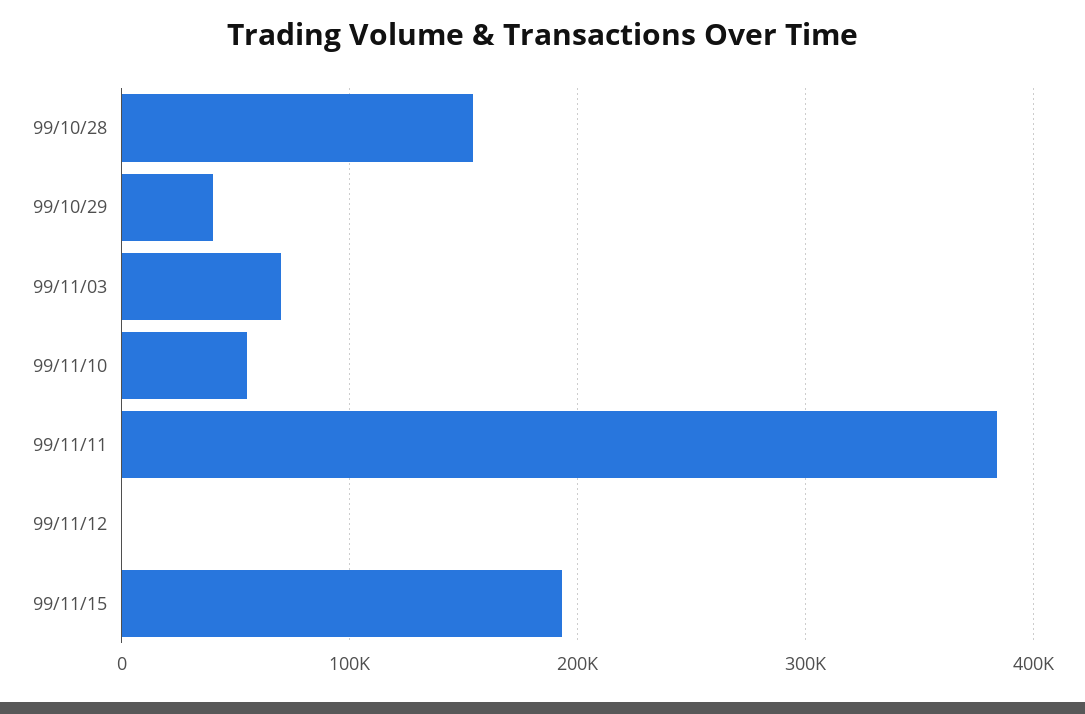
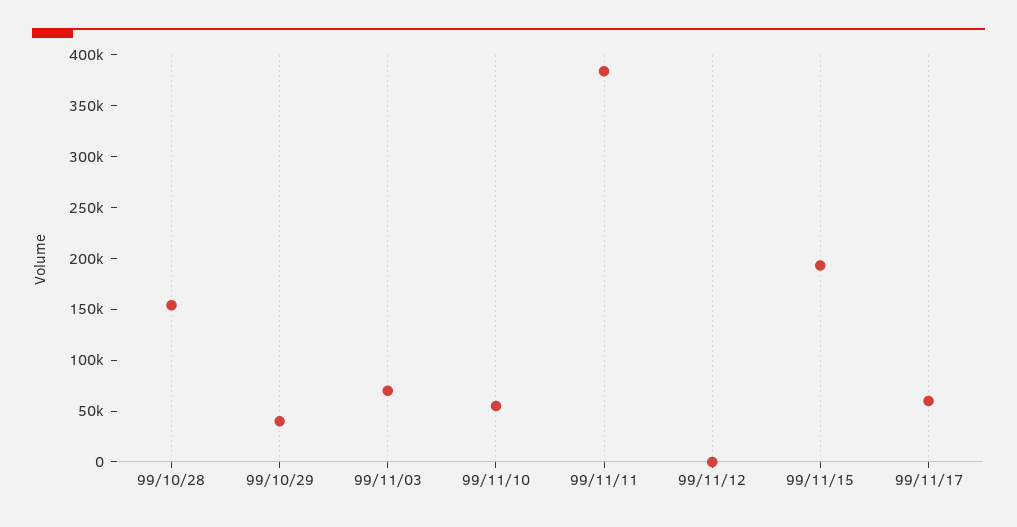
99/11/17: none -> 60000

